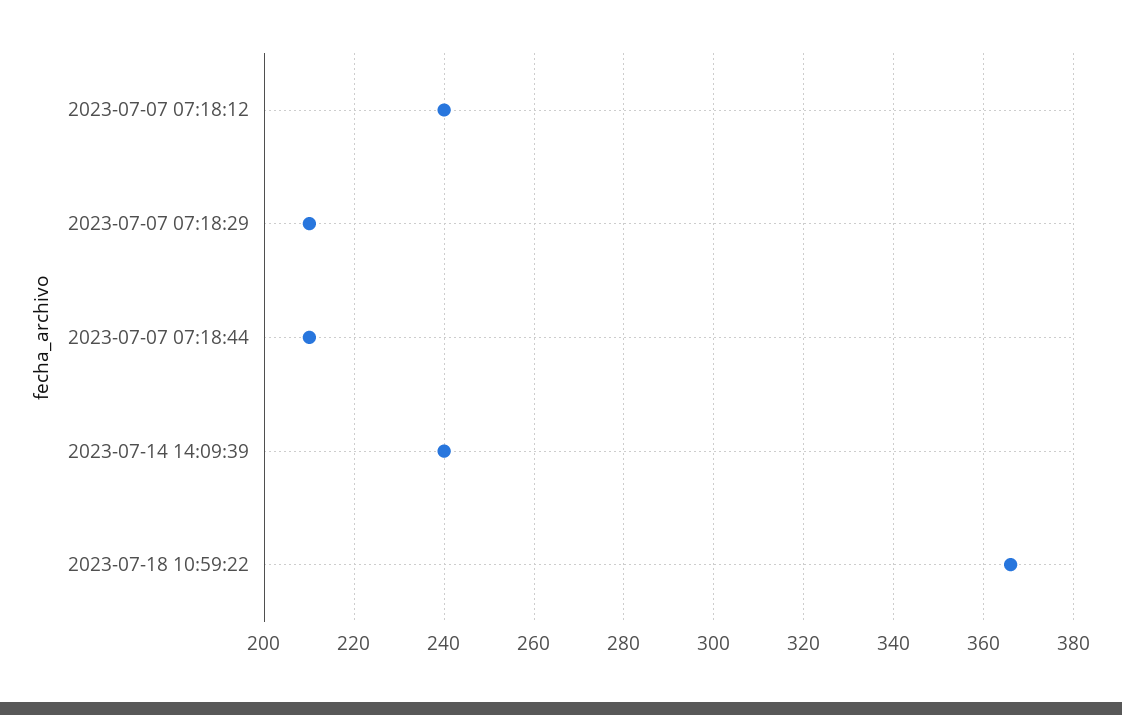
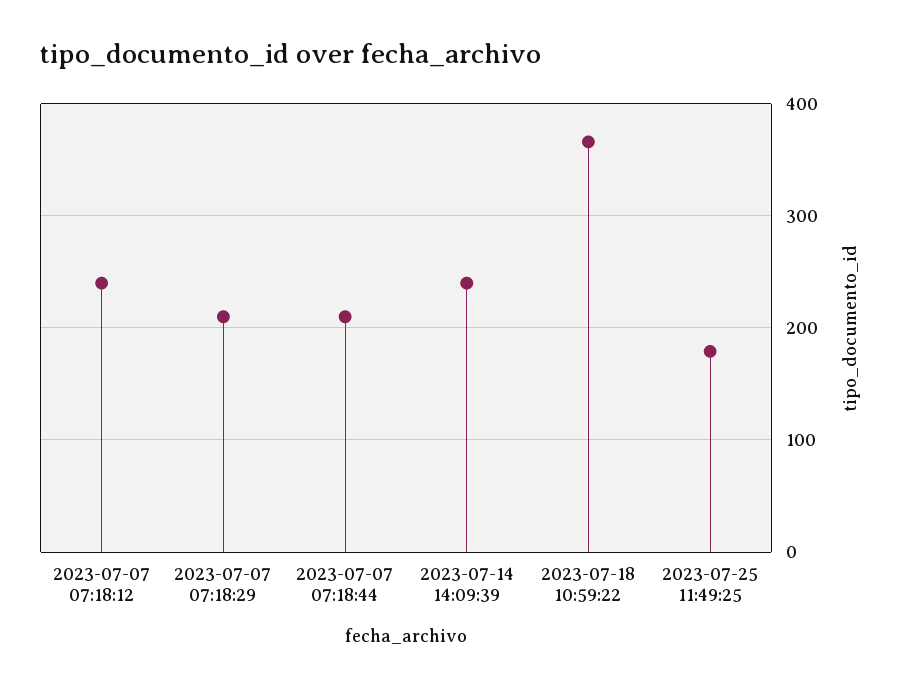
2023-07-25 11:49:25: none -> 180

